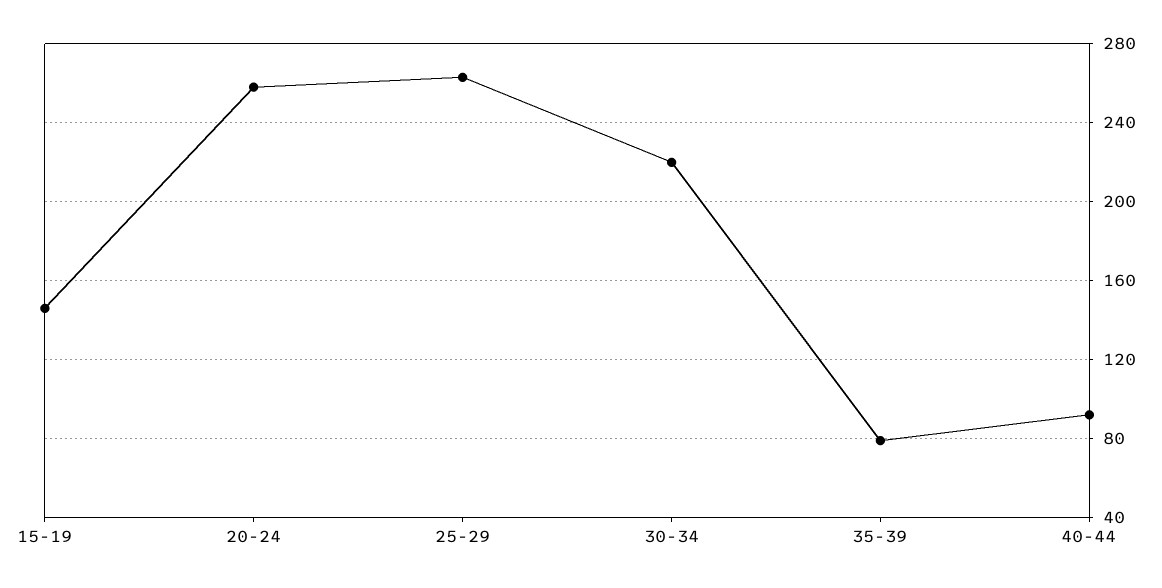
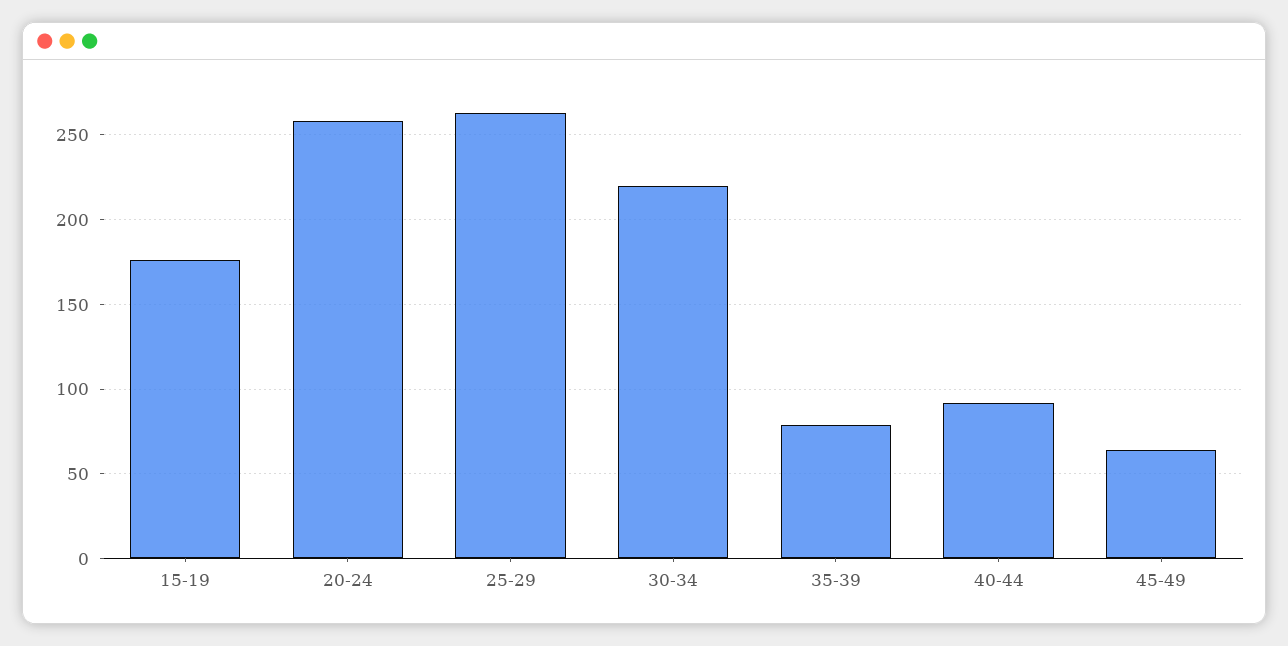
15-19: 145 -> 175
45-49: none -> 65

